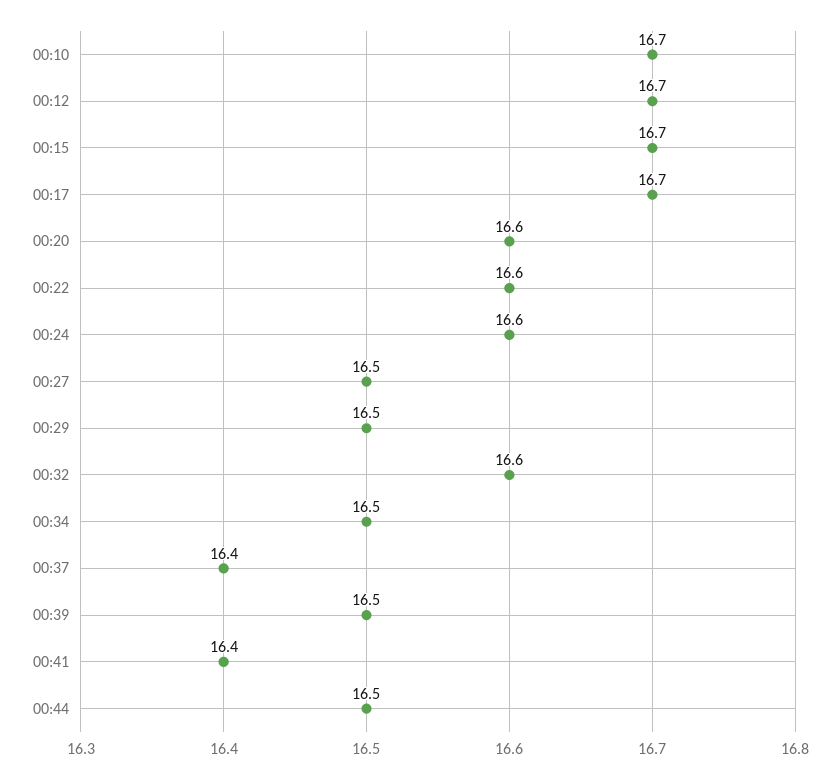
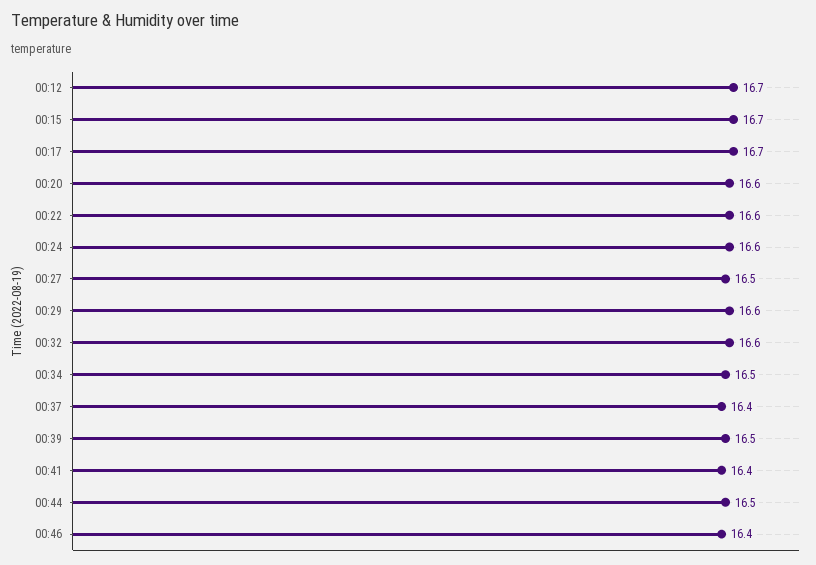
00:10: 16.7 -> none
00:29: 16.5 -> 16.6
00:46: none -> 16.4

